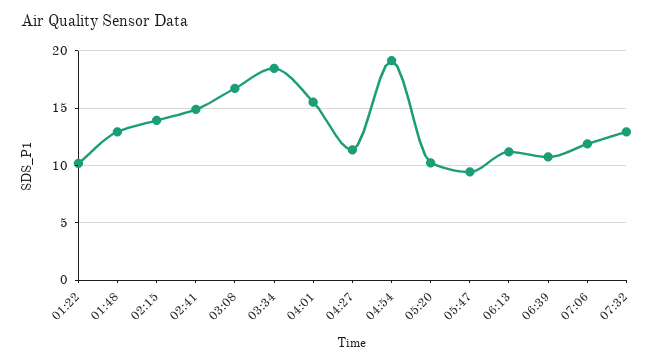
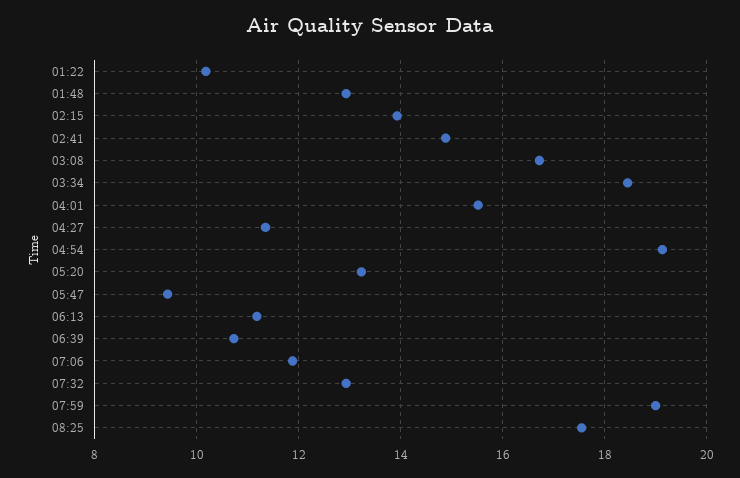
05:20: 10 -> 13.2
07:59: none -> 19
08:25: none -> 17.6

